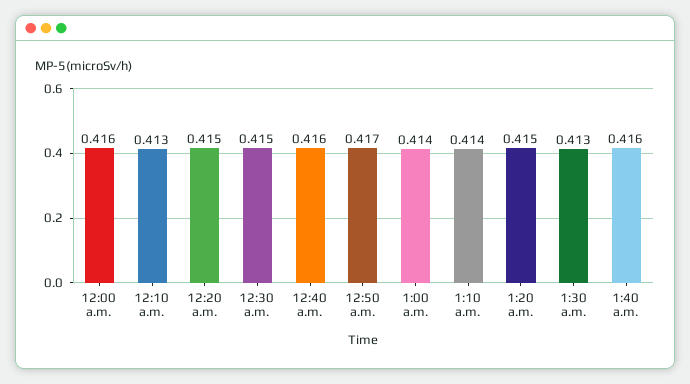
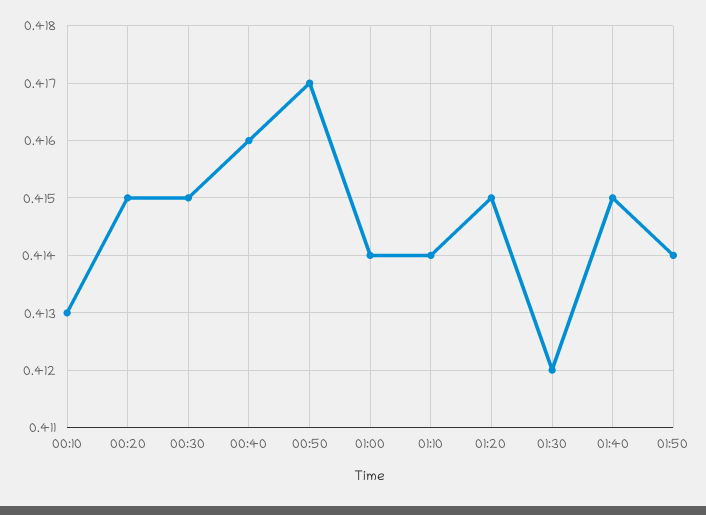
12:00 a.m.: 0.416 -> none
1:30 a.m.: 0.413 -> 0.412
1:40 a.m.: 0.416 -> 0.415
01:50: none -> 0.414

